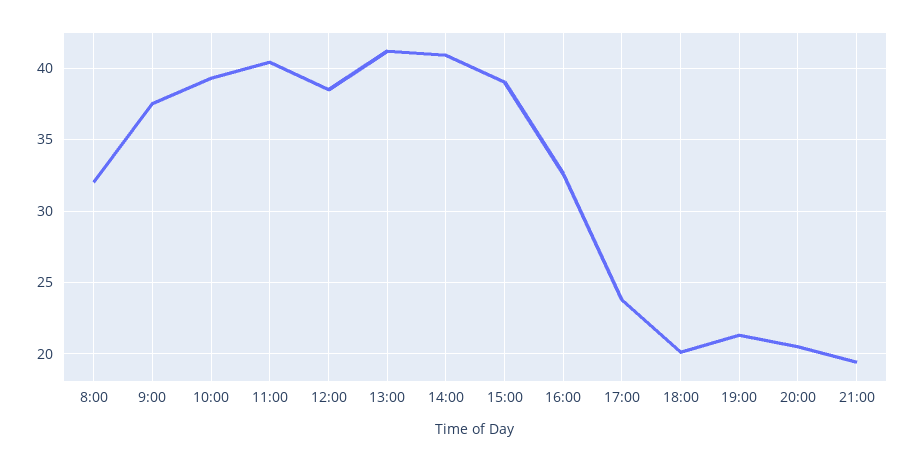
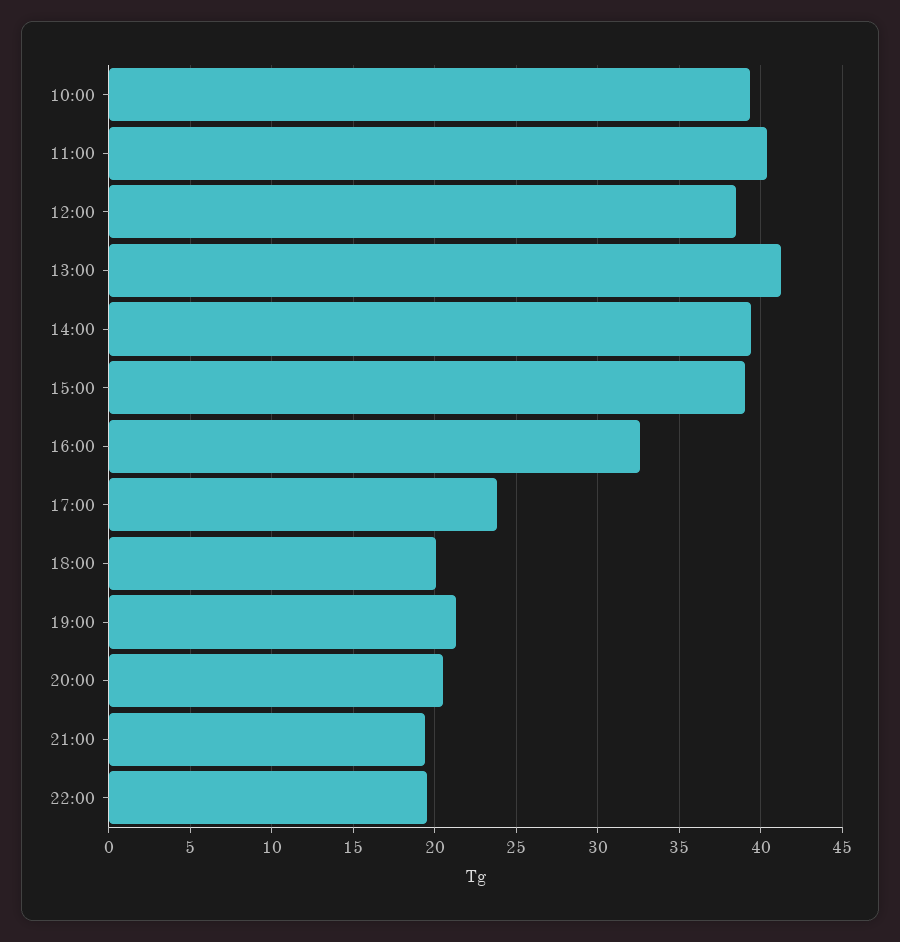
8:00: 32 -> none
9:00: 37.5 -> none
14:00: 41 -> 39.5
22:00: none -> 19.5

